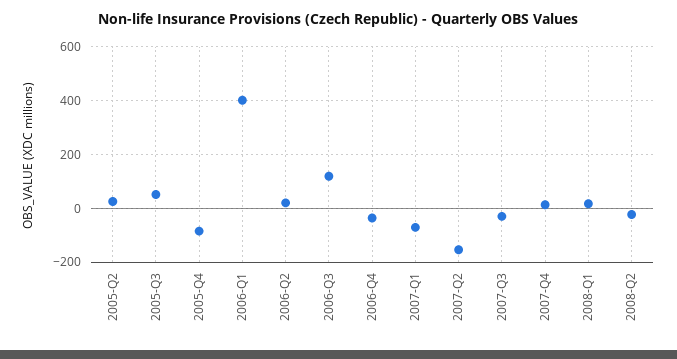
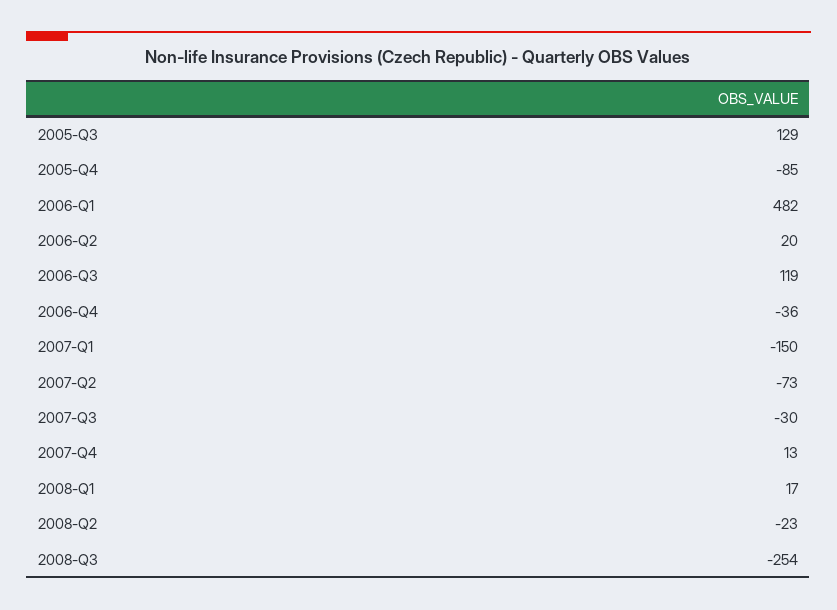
2005-Q2: 25 -> none
2005-Q3: 50 -> 129
2006-Q1: 400 -> 482
2007-Q1: -75 -> -150
2007-Q2: -150 -> -73
2008-Q3: none -> -254

